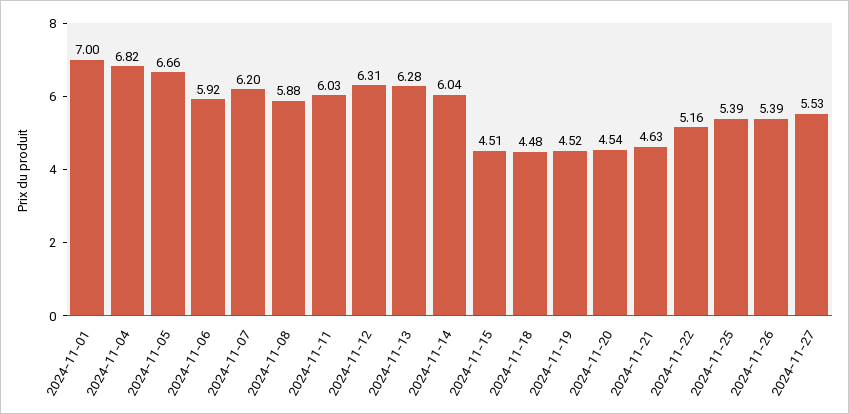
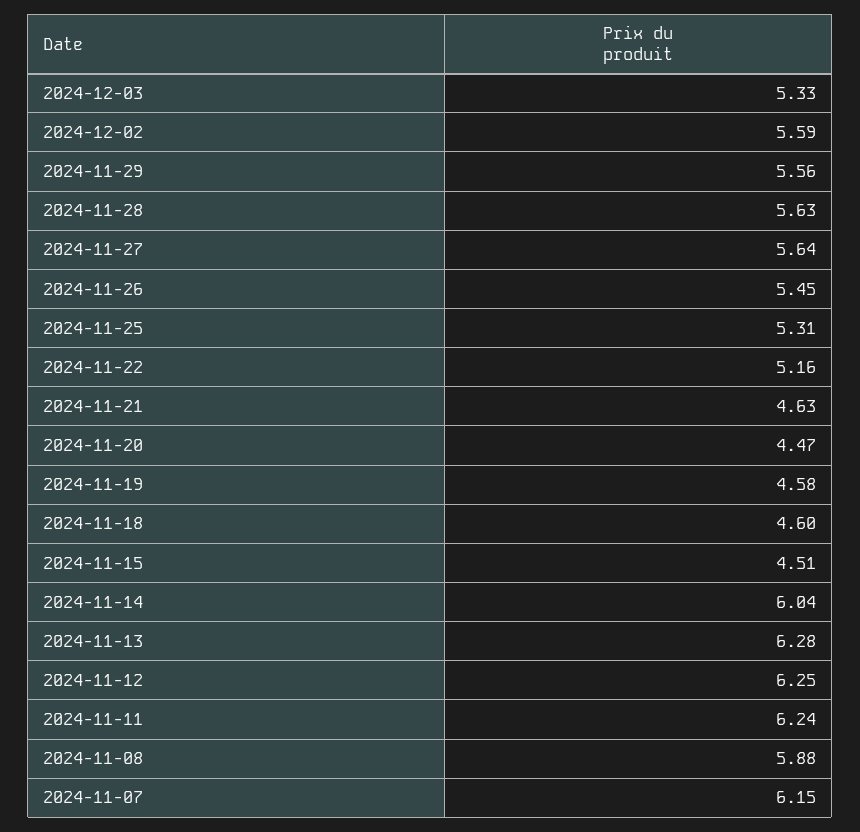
2024-11-01: 7 -> none
2024-11-04: 6.82 -> none
2024-11-05: 6.66 -> none
2024-11-06: 5.92 -> none
2024-11-07: 6.2 -> 6.15
2024-11-11: 6.03 -> 6.24
2024-11-12: 6.31 -> 6.25
2024-11-18: 4.48 -> 4.6
2024-11-19: 4.52 -> 4.58
2024-11-20: 4.54 -> 4.47
2024-11-25: 5.39 -> 5.31
2024-11-26: 5.39 -> 5.45
2024-11-27: 5.53 -> 5.64
2024-12-03: none -> 5.33
2024-12-02: none -> 5.59
2024-11-29: none -> 5.56
2024-11-28: none -> 5.63

